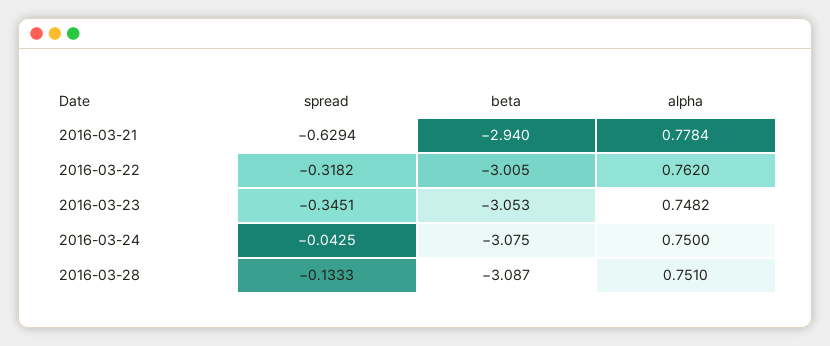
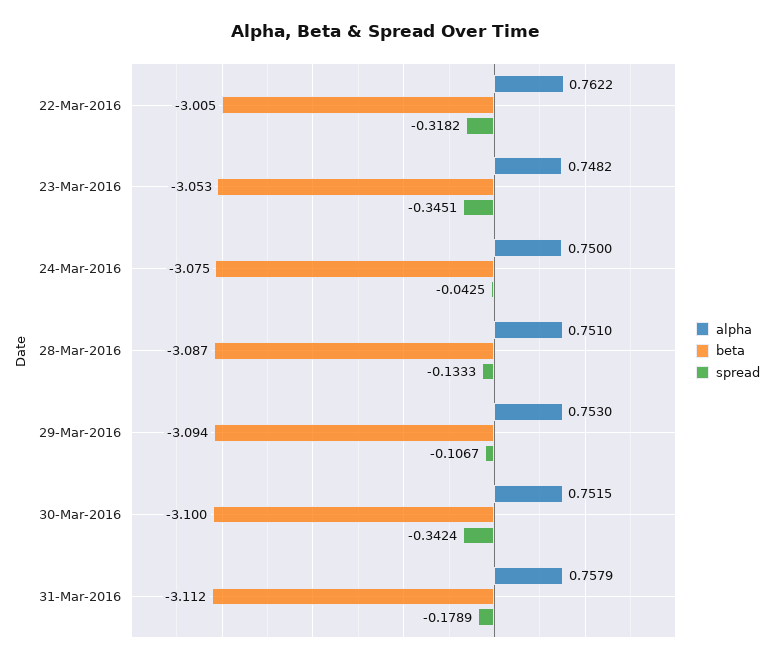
spread, 2016-03-21: -0.6294 -> none
beta, 2016-03-21: -2.94 -> none
alpha, 2016-03-21: 0.7784 -> none
alpha, 2016-03-22: 0.762 -> 0.7622
alpha, 29-Mar-2016: none -> 0.753
beta, 29-Mar-2016: none -> -3.094
spread, 29-Mar-2016: none -> -0.1067
alpha, 30-Mar-2016: none -> 0.7515
beta, 30-Mar-2016: none -> -3.1
spread, 30-Mar-2016: none -> -0.3424
alpha, 31-Mar-2016: none -> 0.7579
beta, 31-Mar-2016: none -> -3.112
spread, 31-Mar-2016: none -> -0.1789

